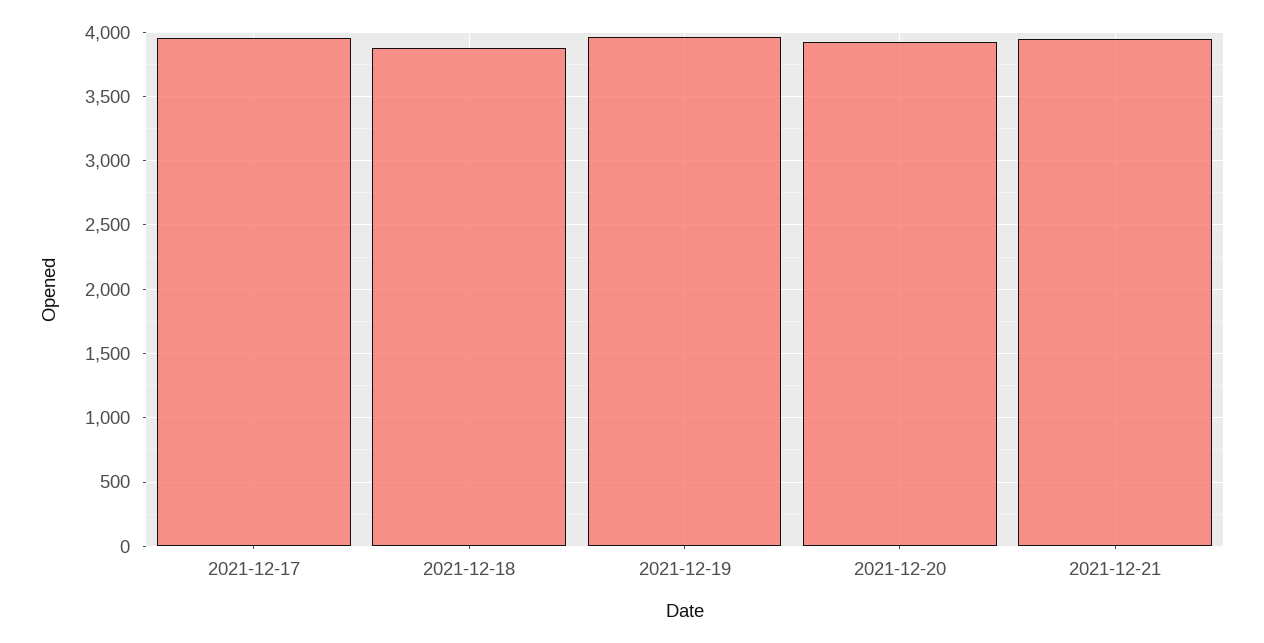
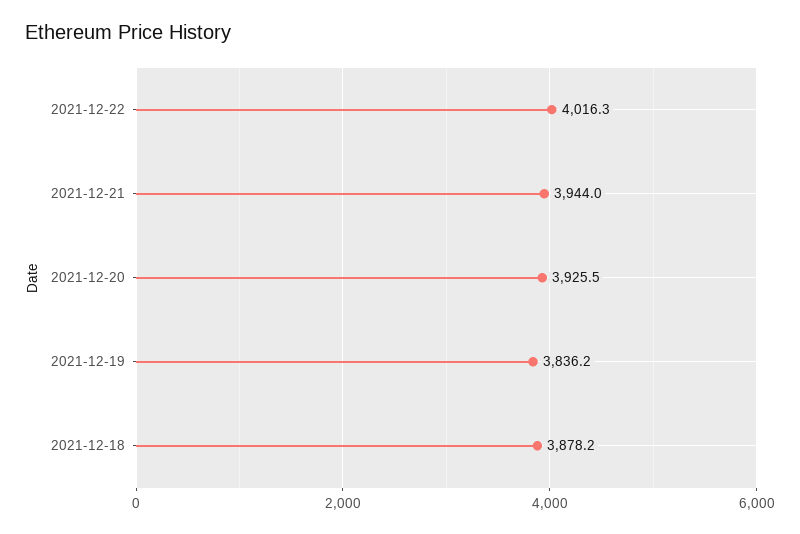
2021-12-17: 3950 -> none
2021-12-19: 3950 -> 3836.2
2021-12-22: none -> 4016.3

